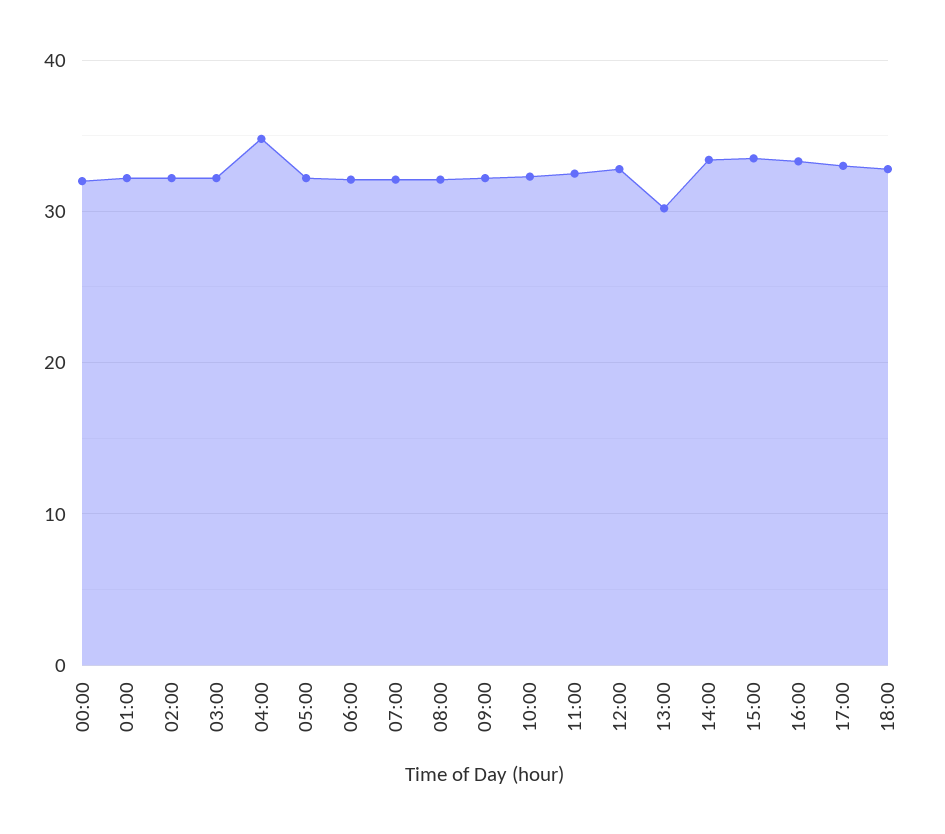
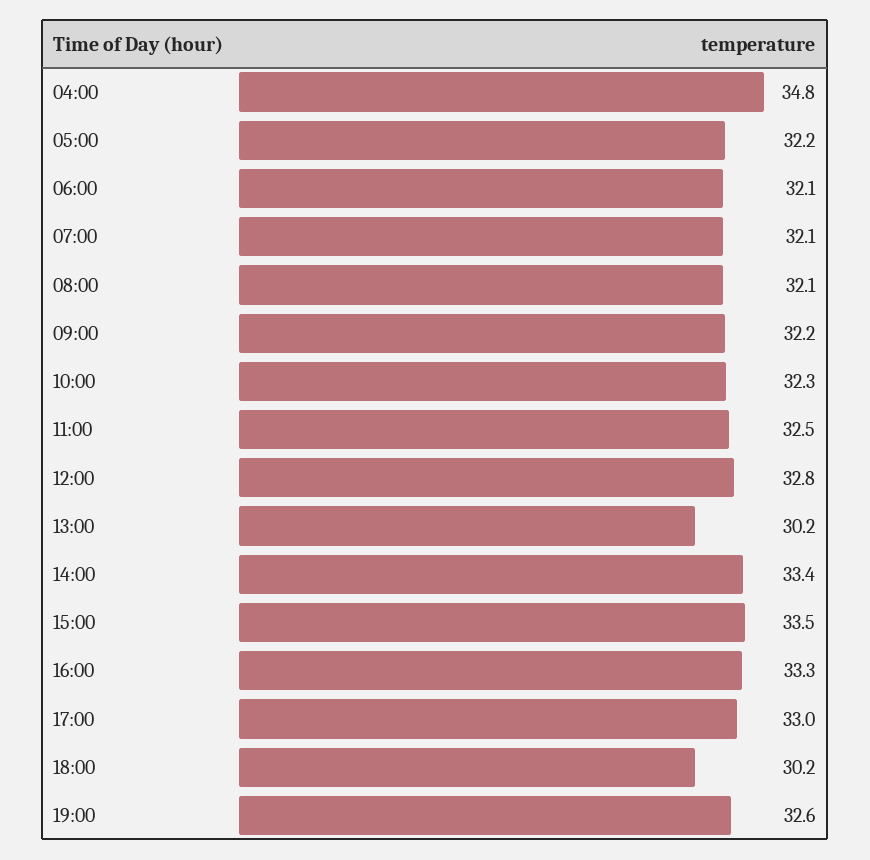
00:00: 32 -> none
01:00: 32 -> none
02:00: 32 -> none
03:00: 32 -> none
18:00: 33 -> 30.2
19:00: none -> 32.6

